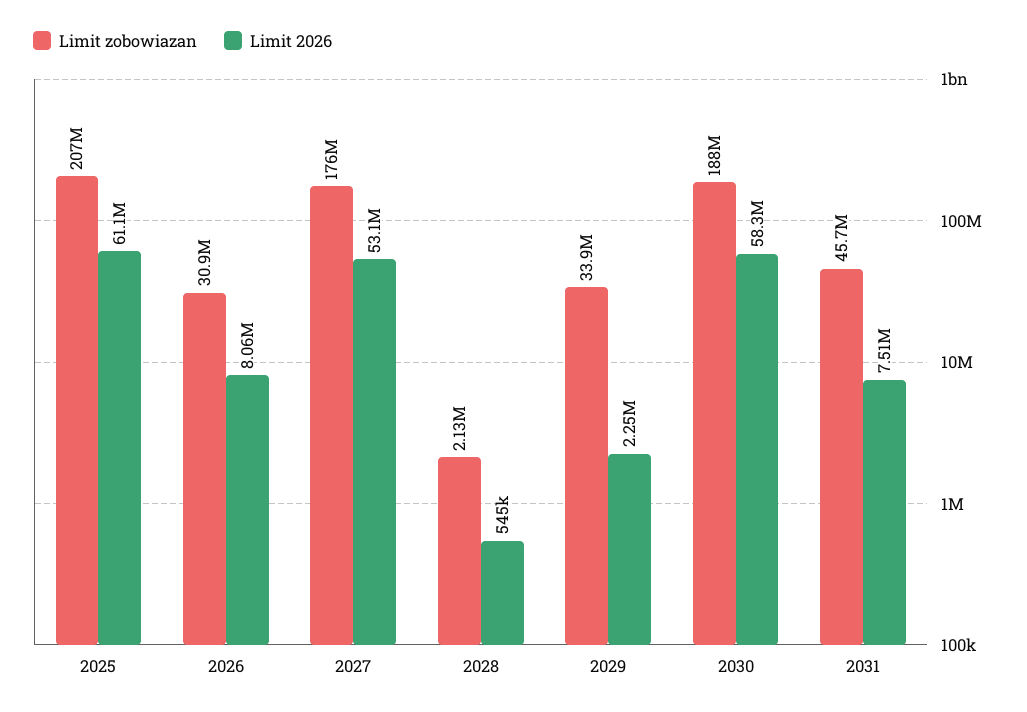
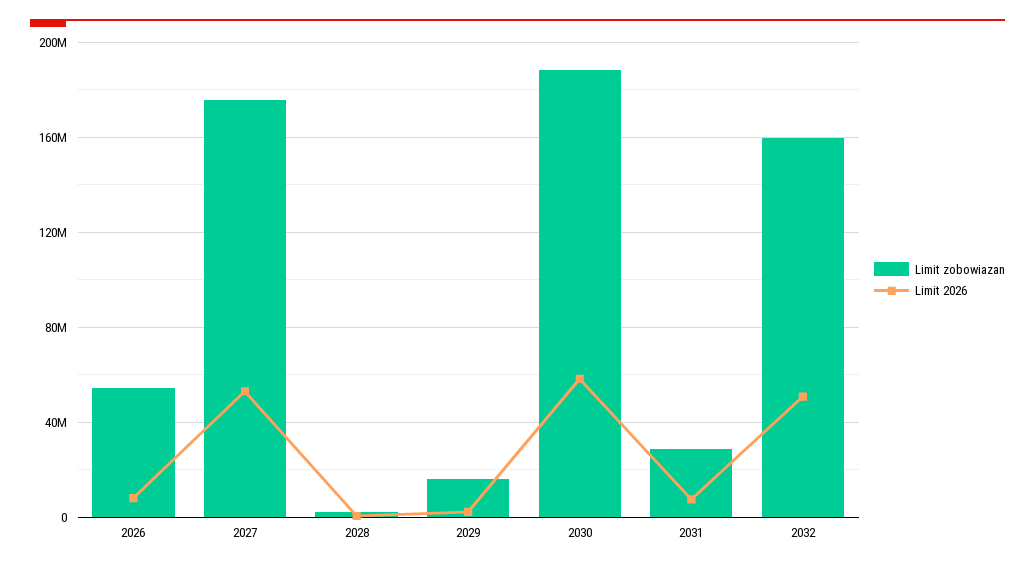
Limit zobowiazan, 2025: 207000000 -> none
Limit 2026, 2025: 61100000 -> none
Limit zobowiazan, 2026: 30900000 -> 55000000
Limit zobowiazan, 2029: 33900000 -> 15000000
Limit zobowiazan, 2031: 45700000 -> 30000000
Limit zobowiazan, 2032: none -> 160000000
Limit 2026, 2032: none -> 50000000

